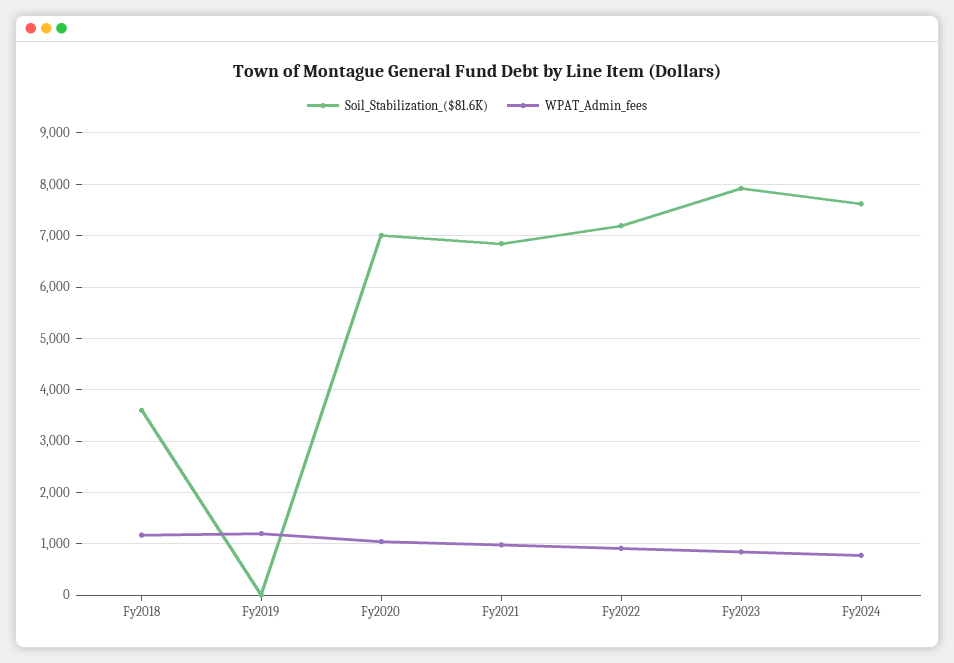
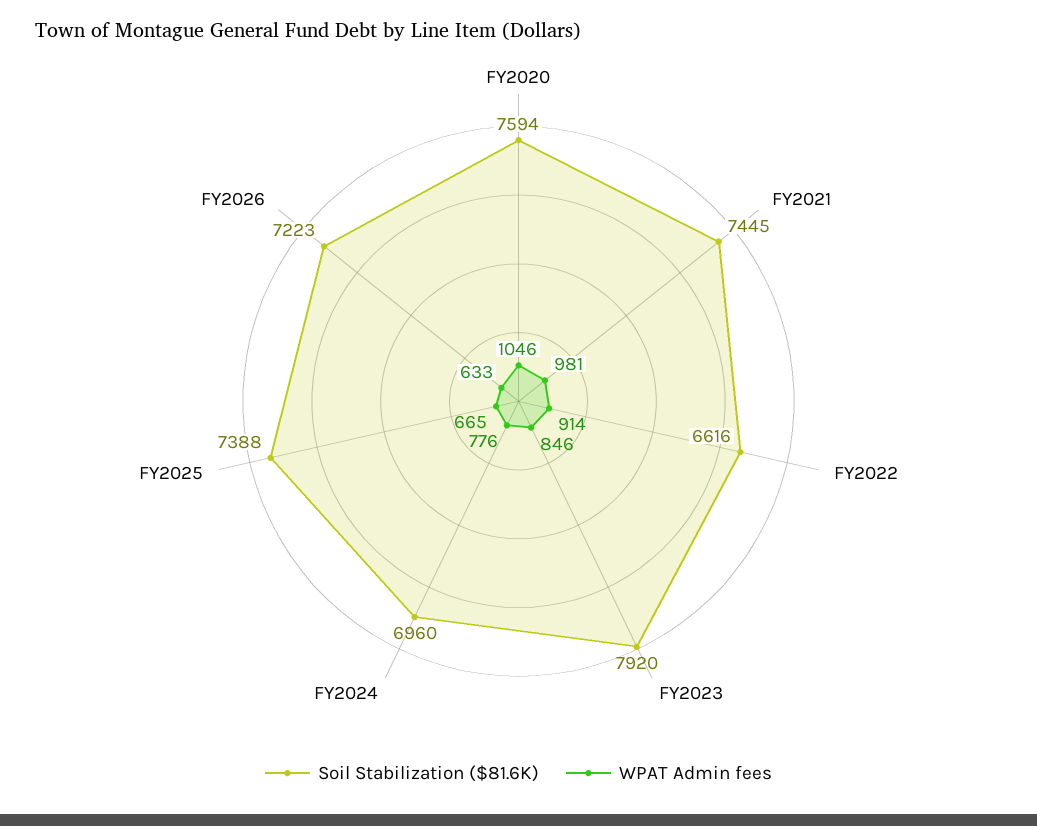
Soil_Stabilization_($81.6K), Fy2018: 3600 -> none
WPAT_Admin_fees, Fy2018: 1200 -> none
Soil_Stabilization_($81.6K), Fy2019: 0 -> none
WPAT_Admin_fees, Fy2019: 1200 -> none
Soil_Stabilization_($81.6K), Fy2020: 7000 -> 7594
Soil_Stabilization_($81.6K), Fy2021: 6800 -> 7445
Soil_Stabilization_($81.6K), Fy2022: 7200 -> 6616
Soil_Stabilization_($81.6K), Fy2024: 7600 -> 6960
Soil_Stabilization_($81.6K), FY2025: none -> 7388
WPAT_Admin_fees, FY2025: none -> 665
Soil_Stabilization_($81.6K), FY2026: none -> 7223
WPAT_Admin_fees, FY2026: none -> 633

